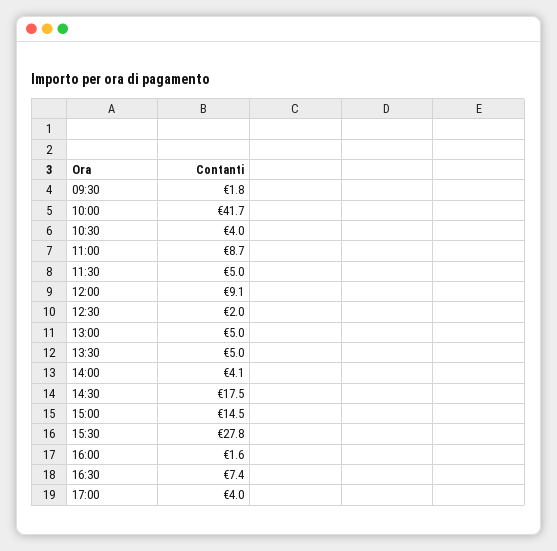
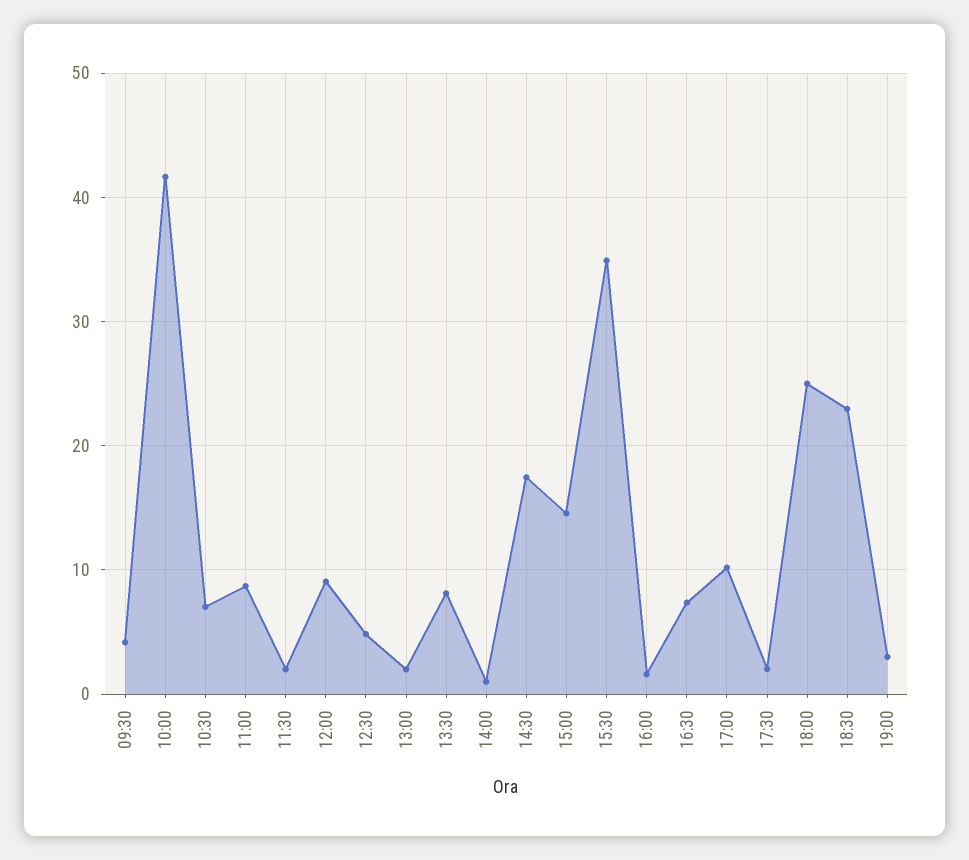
09:30: 1.8 -> 4
10:30: 4 -> 7
11:30: 5 -> 2
12:30: 2 -> 5
13:00: 5 -> 2
13:30: 5 -> 8
14:00: 4.1 -> 1
15:30: 27.8 -> 35
17:00: 4 -> 10
17:30: none -> 2
18:00: none -> 25
18:30: none -> 23
19:00: none -> 3

